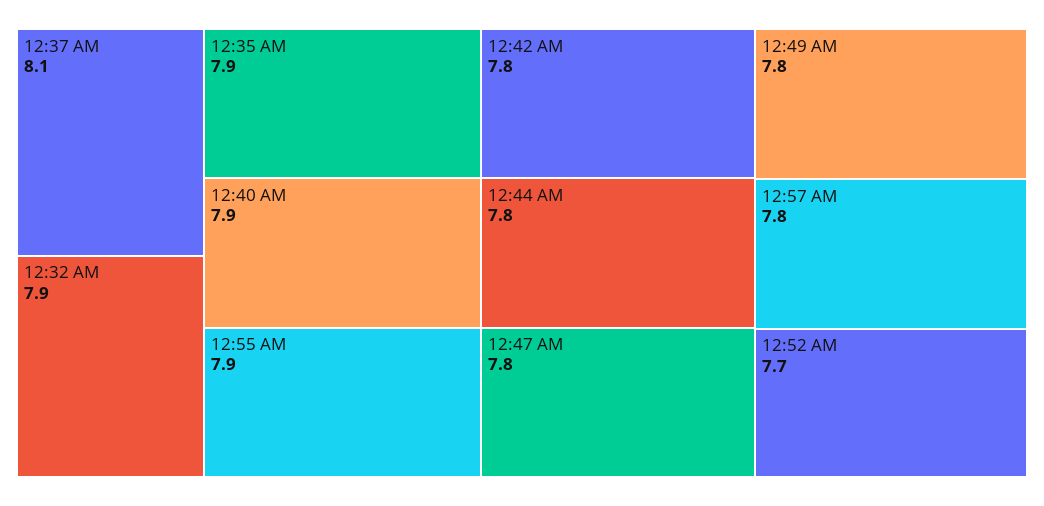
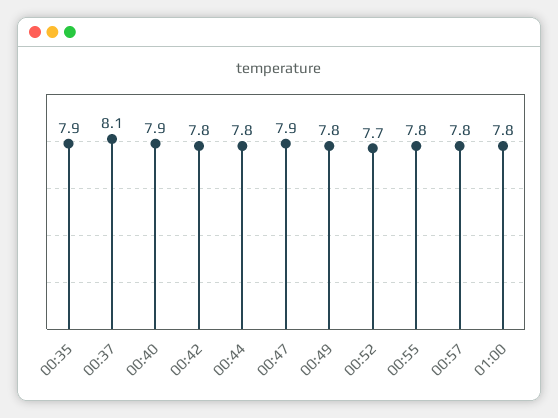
12:32 AM: 7.9 -> none
12:55 AM: 7.9 -> 7.8
12:47 AM: 7.8 -> 7.9
01:00: none -> 7.8

